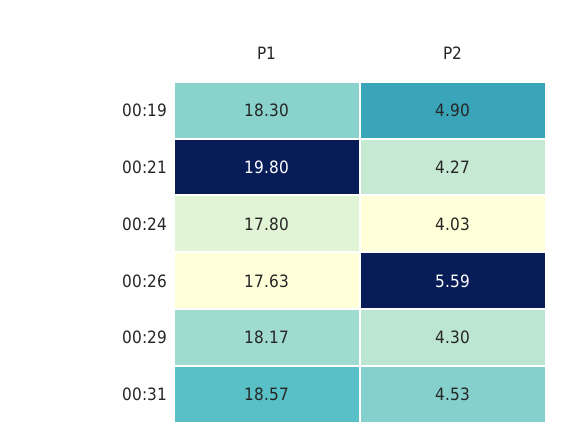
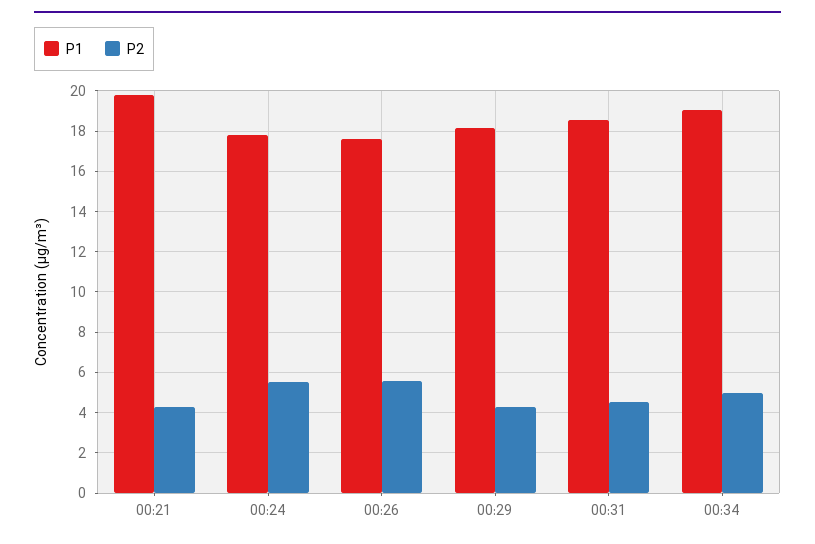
P1, 00:19: 18.3 -> none
P2, 00:19: 4.9 -> none
P2, 00:24: 4.03 -> 5.5
P1, 00:34: none -> 19
P2, 00:34: none -> 5

